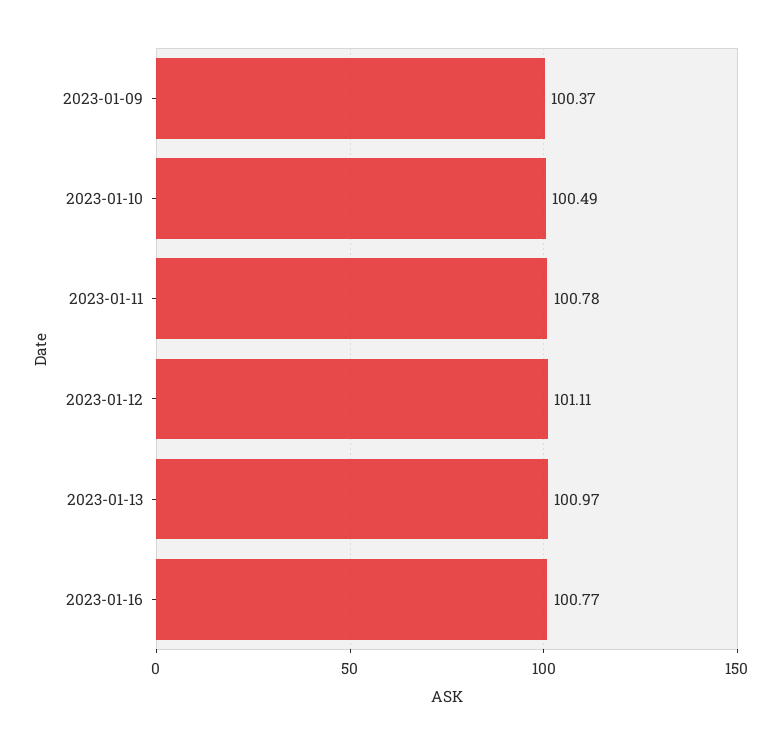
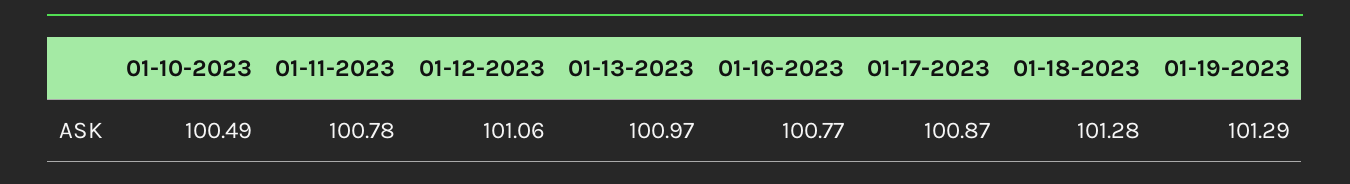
2023-01-09: 100.37 -> none
2023-01-12: 101.11 -> 101.06
01-17-2023: none -> 100.87
01-18-2023: none -> 101.28
01-19-2023: none -> 101.29

